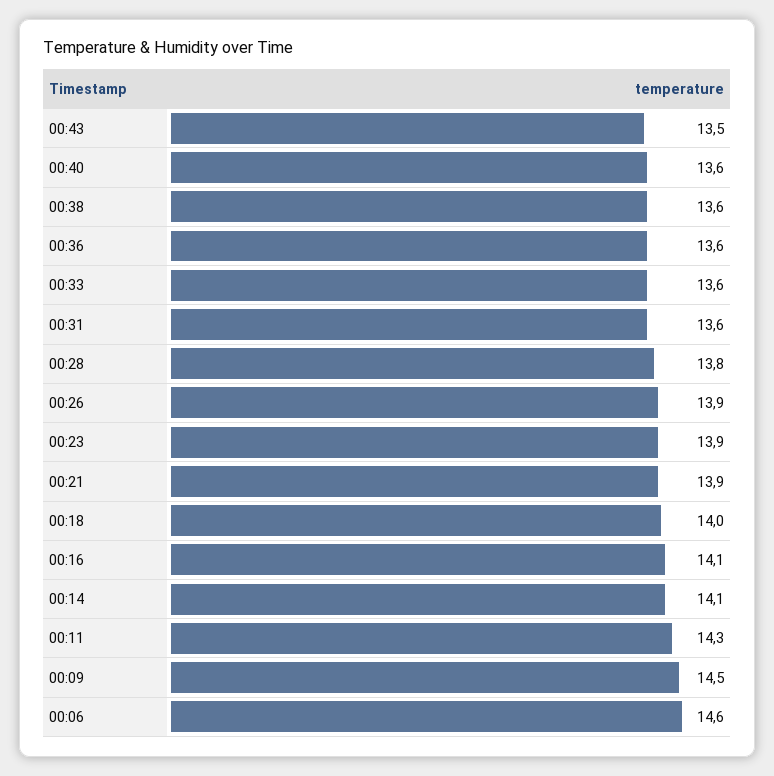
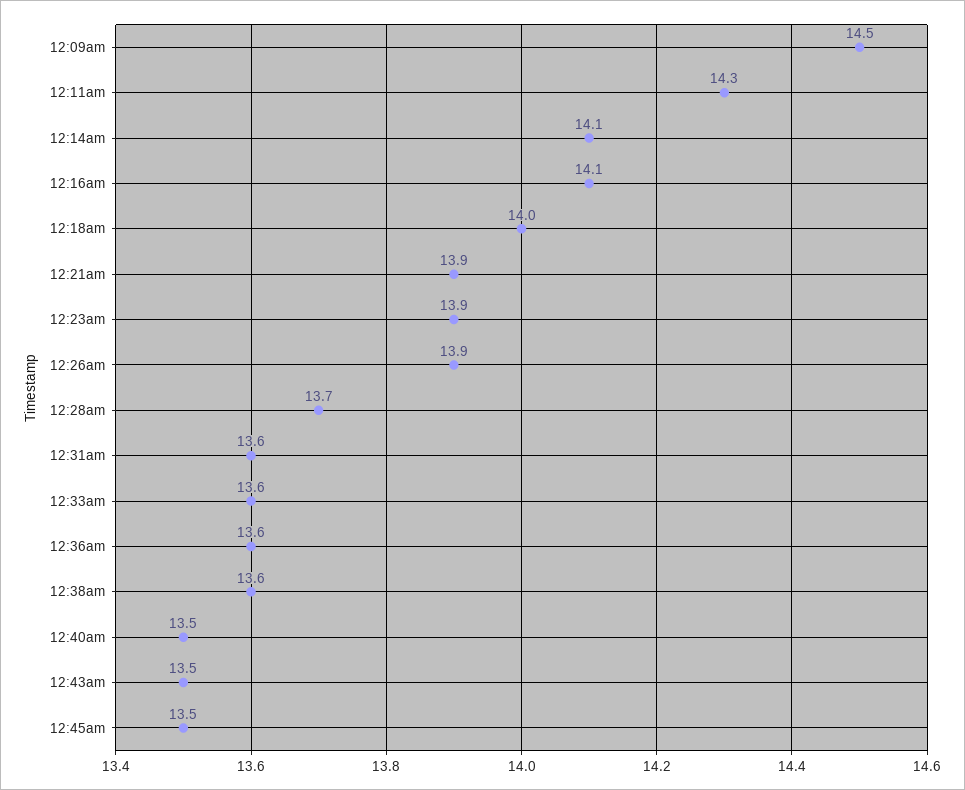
00:40: 13.6 -> 13.5
00:28: 13.8 -> 13.7
00:06: 14.6 -> none
12:45am: none -> 13.5

